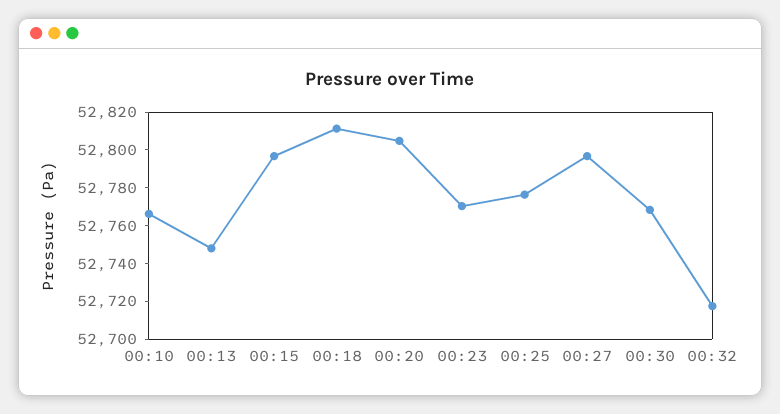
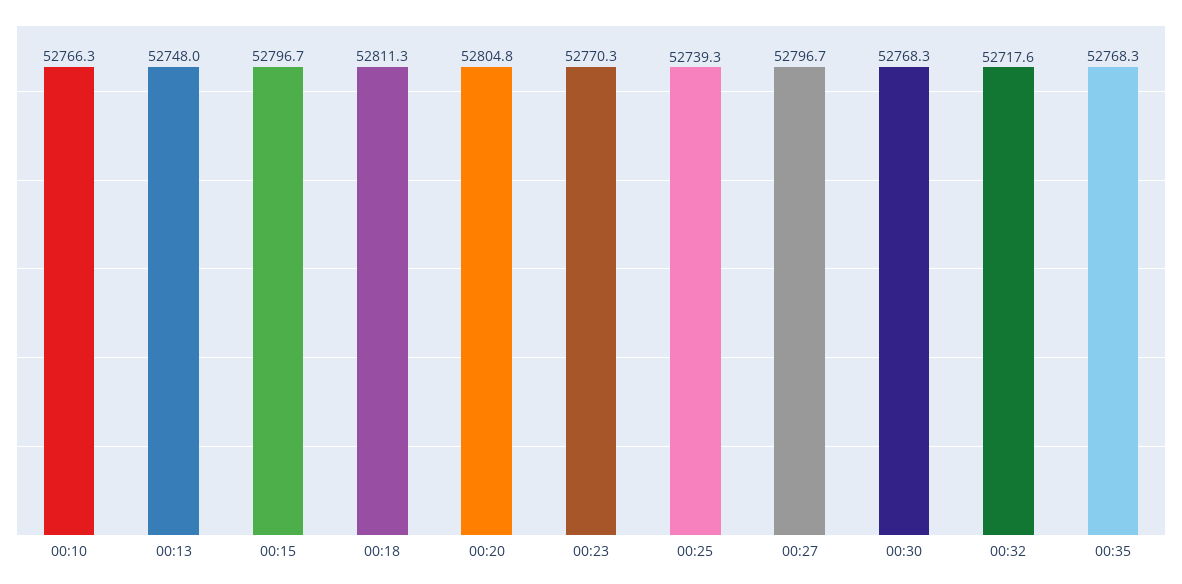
00:25: 52775 -> 52739.3
00:35: none -> 52768.3

